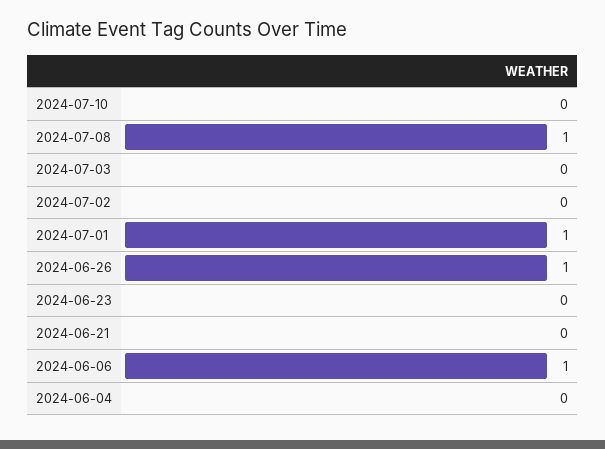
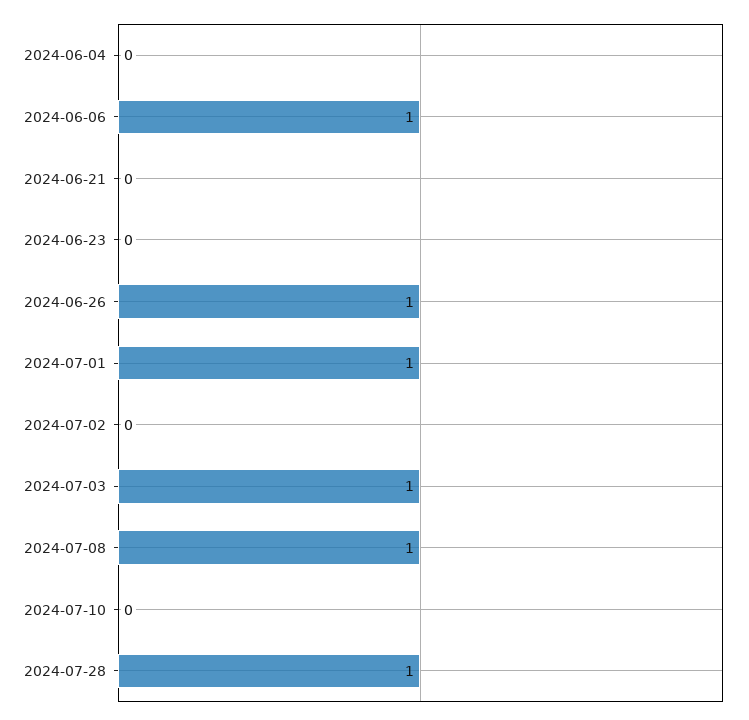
2024-07-03: 0 -> 1
2024-07-28: none -> 1

